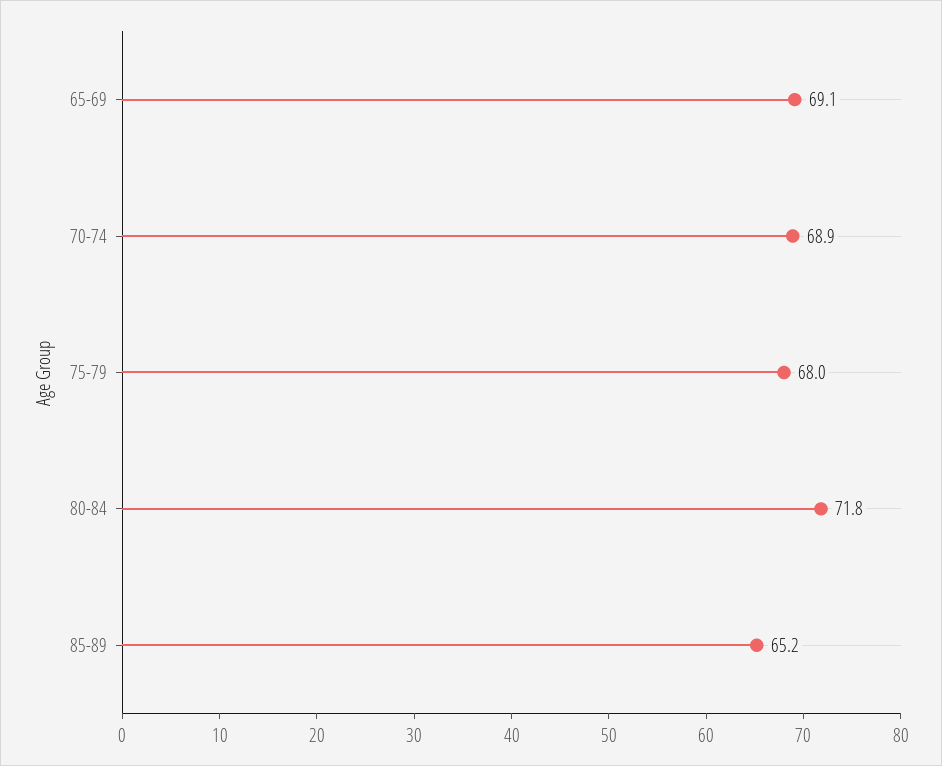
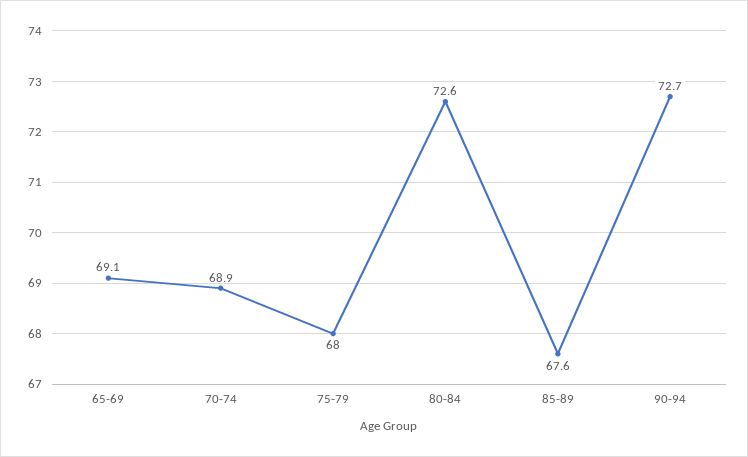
80-84: 71.8 -> 72.6
85-89: 65.2 -> 67.6
90-94: none -> 72.7

